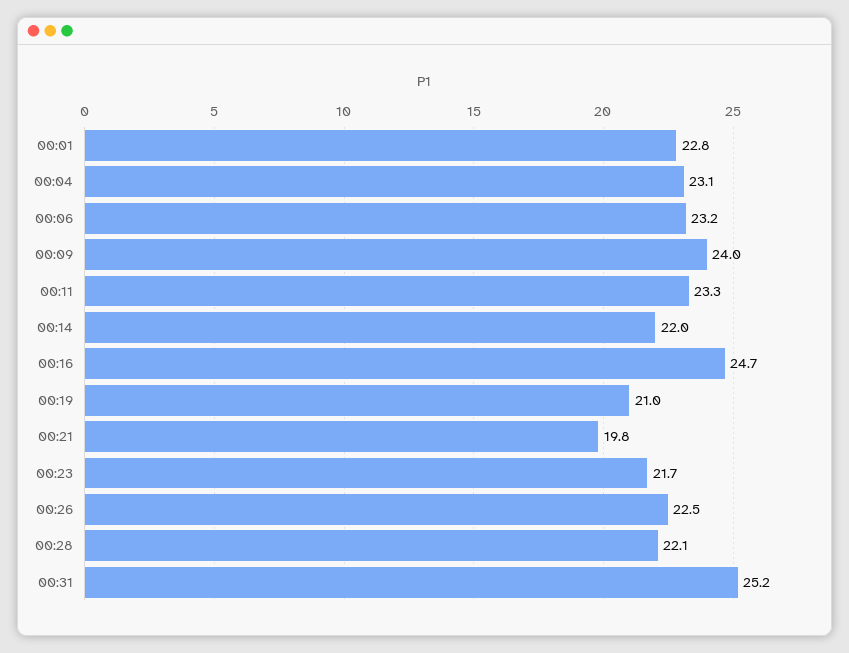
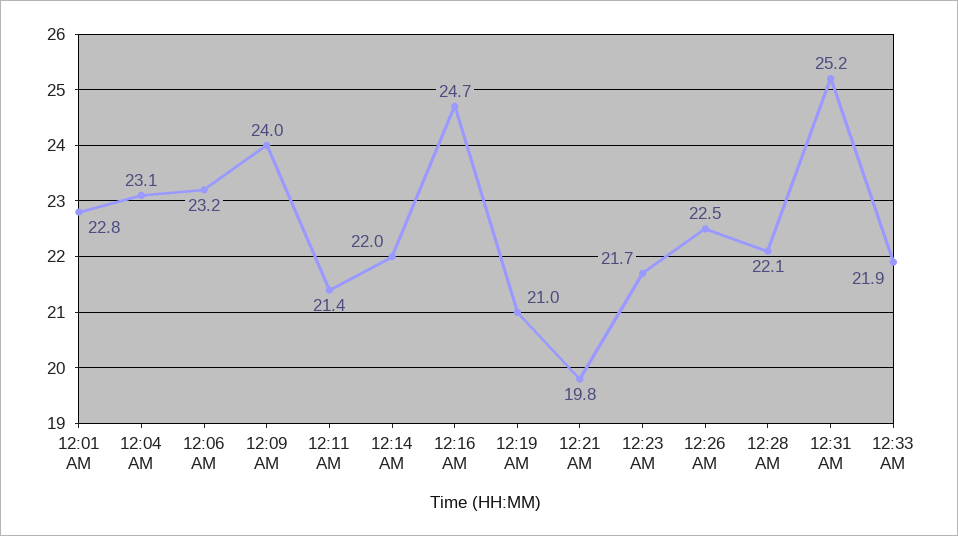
00:11: 23.3 -> 21.4
12:33 AM: none -> 21.9

